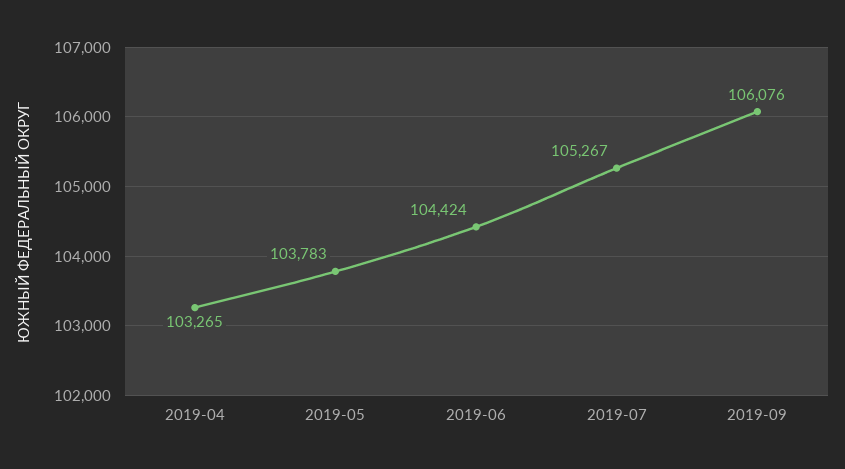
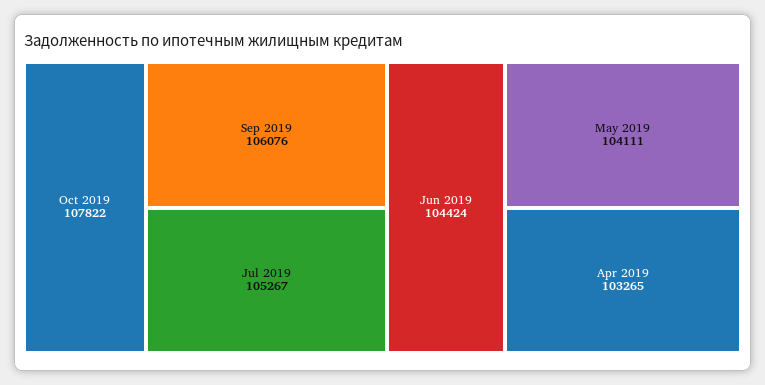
2019-05: 103783 -> 104111
Oct 2019: none -> 107822

